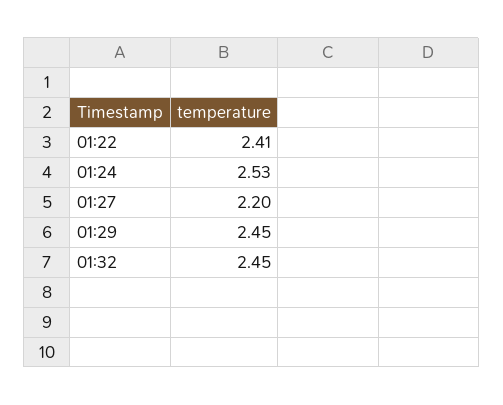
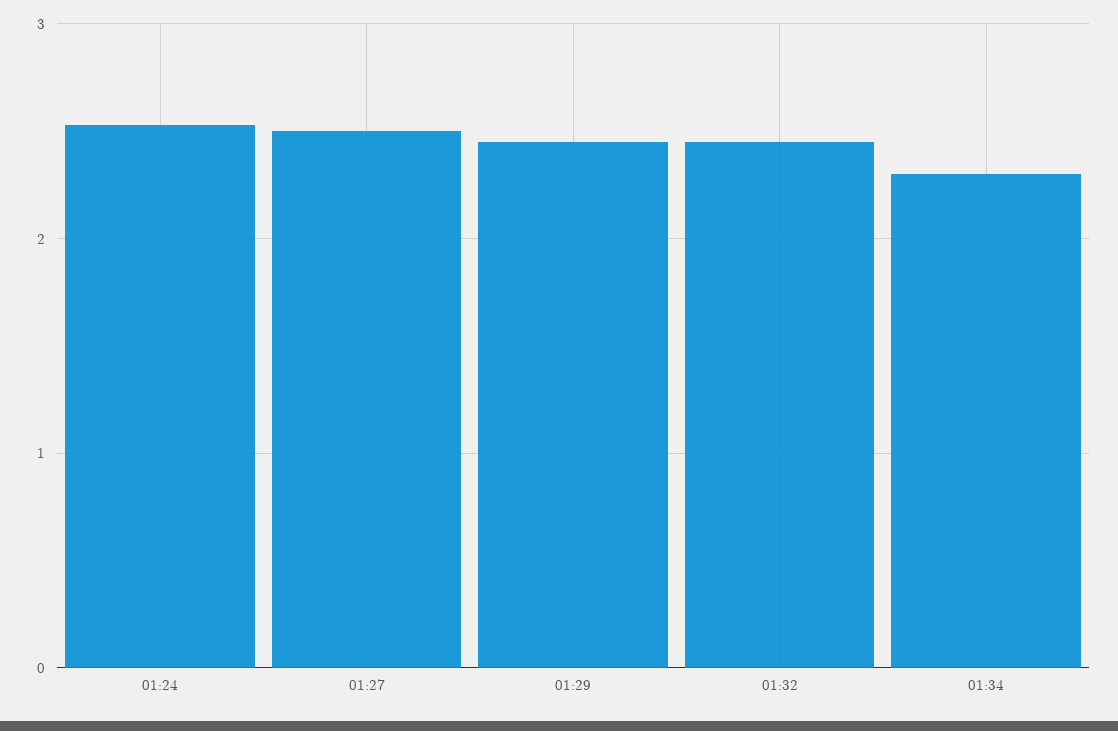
01:22: 2.41 -> none
01:27: 2.2 -> 2.5
01:34: none -> 2.3

